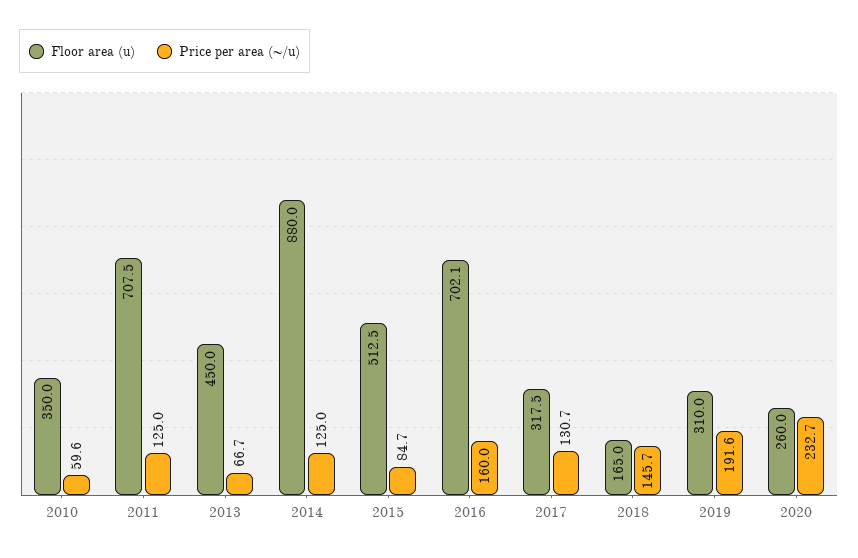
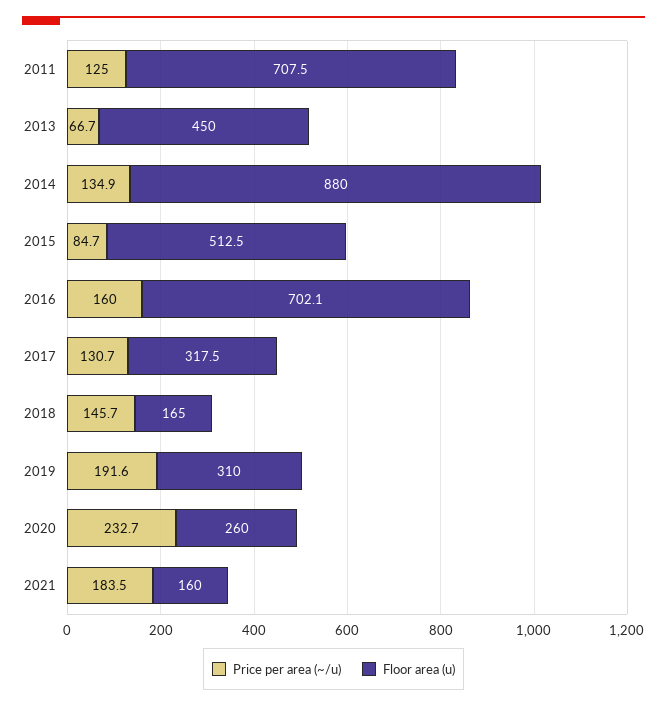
Floor area (u), 2010: 350 -> none
Price per area (~/u), 2010: 59.6 -> none
Price per area (~/u), 2014: 125 -> 134.9
Price per area (~/u), 2021: none -> 183.5
Floor area (u), 2021: none -> 160

